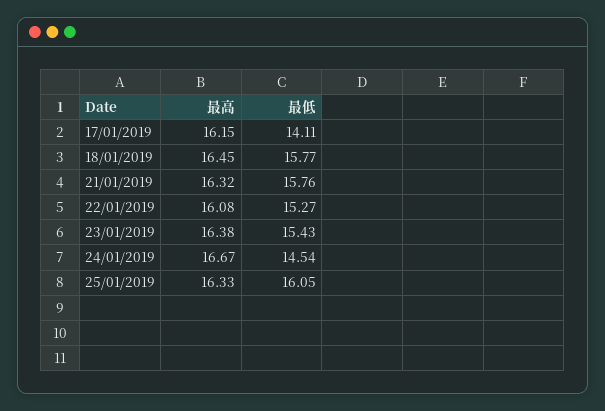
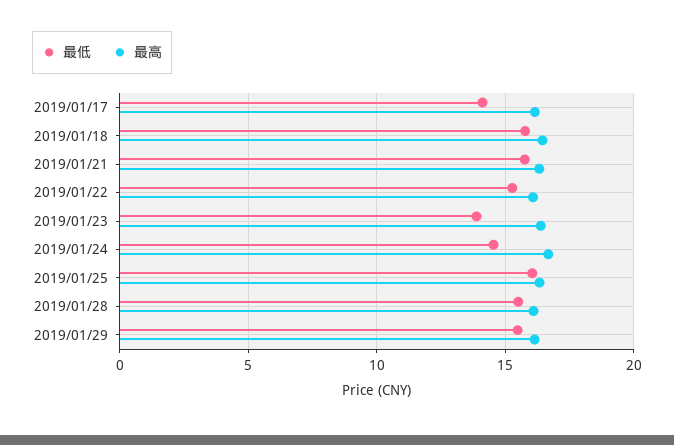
最低, 23/01/2019: 15.43 -> 14
最低, 2019/01/28: none -> 15.5
最高, 2019/01/28: none -> 16
最低, 2019/01/29: none -> 15.5
最高, 2019/01/29: none -> 16

